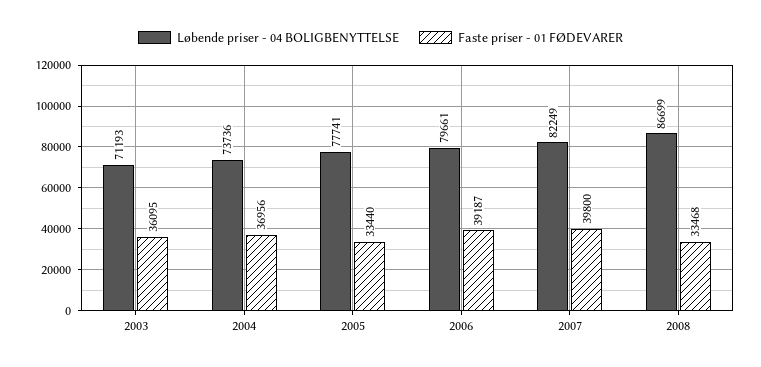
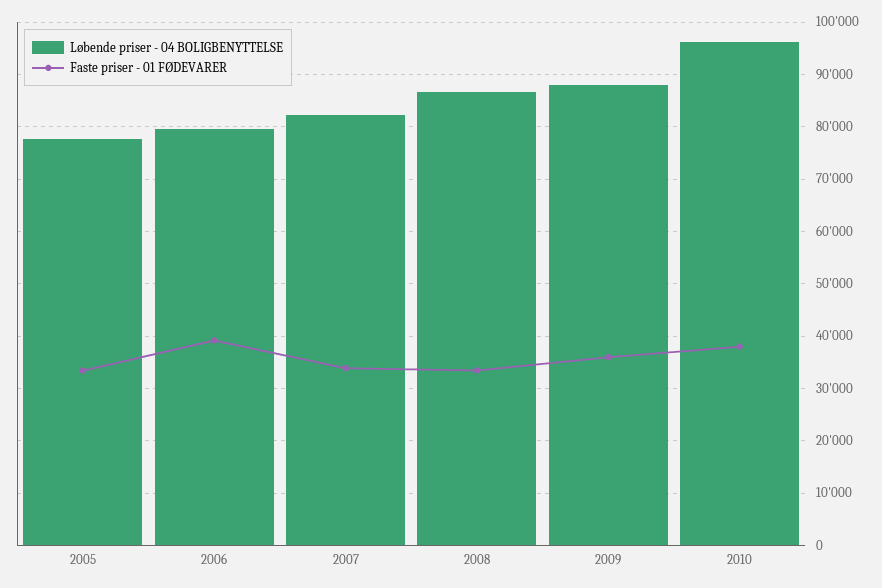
Løbende priser - 04 BOLIGBENYTTELSE, 2003: 71193 -> none
Faste priser - 01 FØDEVARER, 2003: 36095 -> none
Løbende priser - 04 BOLIGBENYTTELSE, 2004: 73736 -> none
Faste priser - 01 FØDEVARER, 2004: 36956 -> none
Faste priser - 01 FØDEVARER, 2007: 39800 -> 34000
Løbende priser - 04 BOLIGBENYTTELSE, 2009: none -> 88000
Faste priser - 01 FØDEVARER, 2009: none -> 36000
Løbende priser - 04 BOLIGBENYTTELSE, 2010: none -> 96000
Faste priser - 01 FØDEVARER, 2010: none -> 38000

